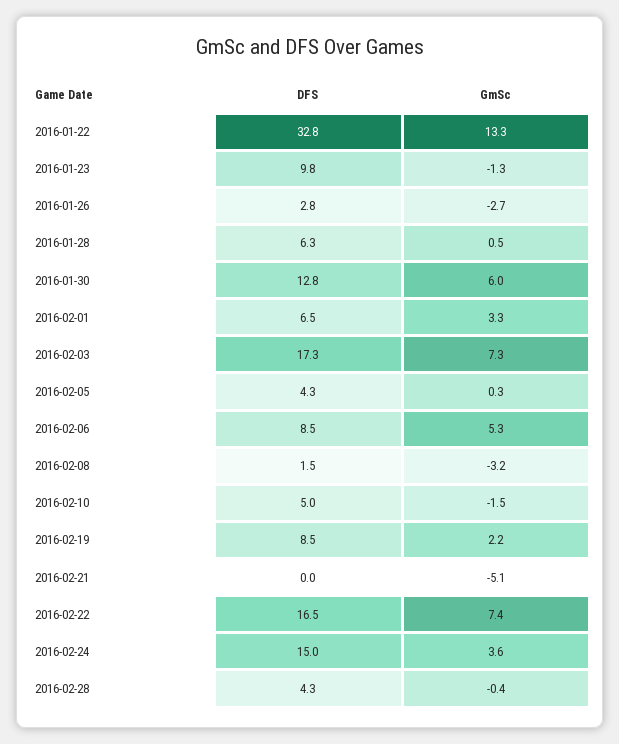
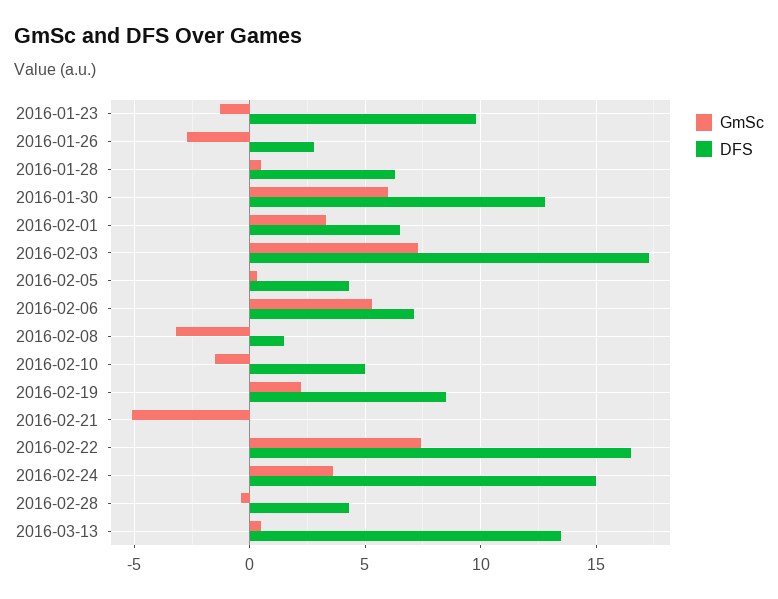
DFS, 2016-01-22: 32.8 -> none
GmSc, 2016-01-22: 13.3 -> none
DFS, 2016-02-06: 8.5 -> 7
GmSc, 2016-03-13: none -> 0.5
DFS, 2016-03-13: none -> 13.5

